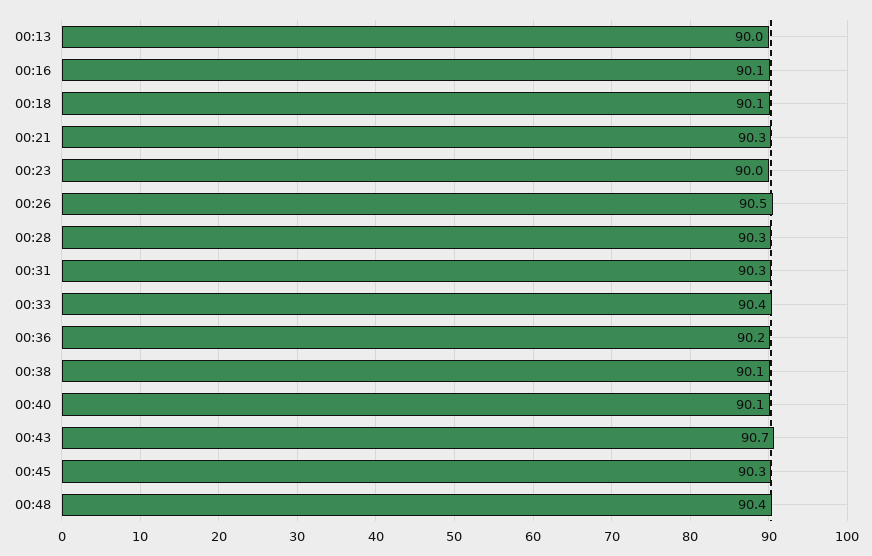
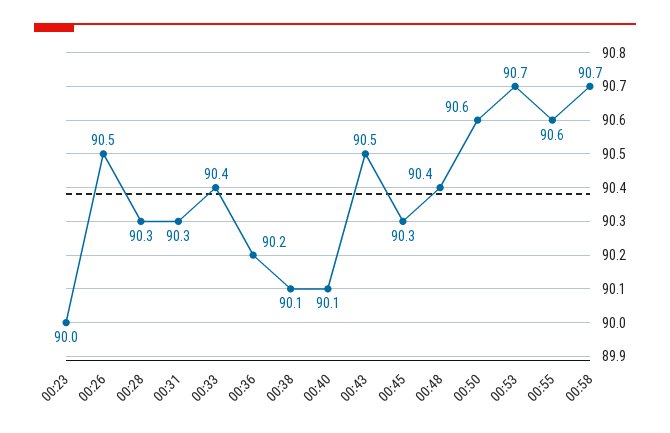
00:13: 90 -> none
00:16: 90.1 -> none
00:18: 90.1 -> none
00:21: 90.3 -> none
00:43: 90.7 -> 90.5
00:50: none -> 90.6
00:53: none -> 90.7
00:55: none -> 90.6
00:58: none -> 90.7

